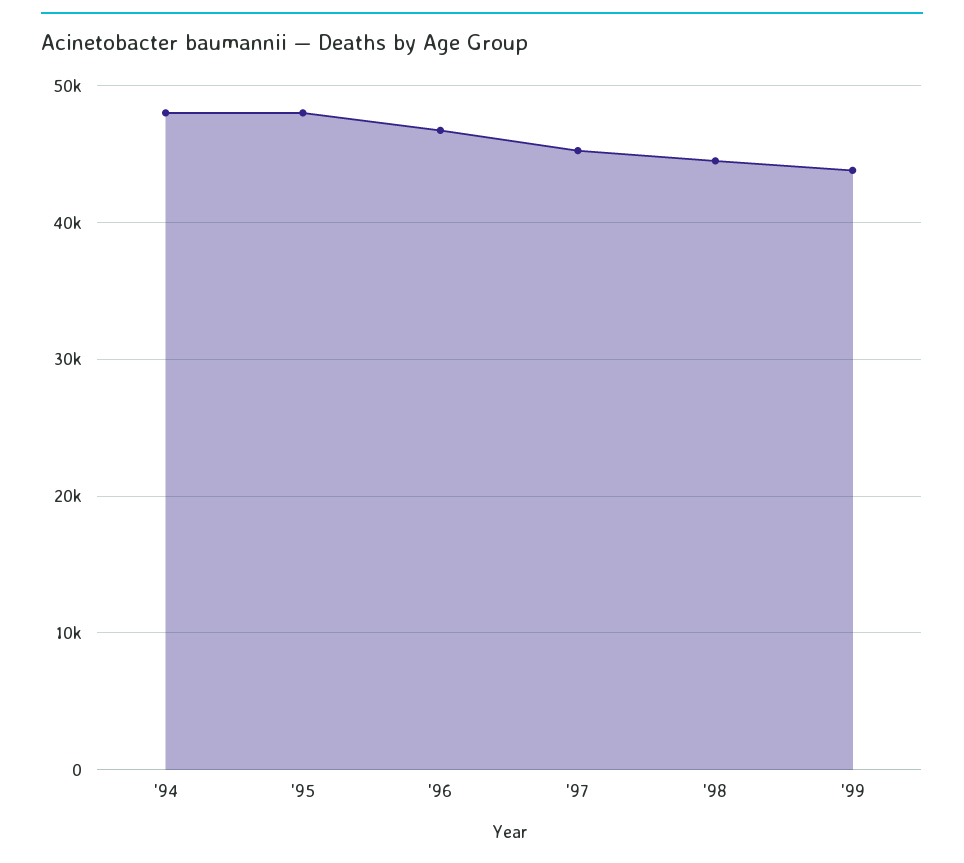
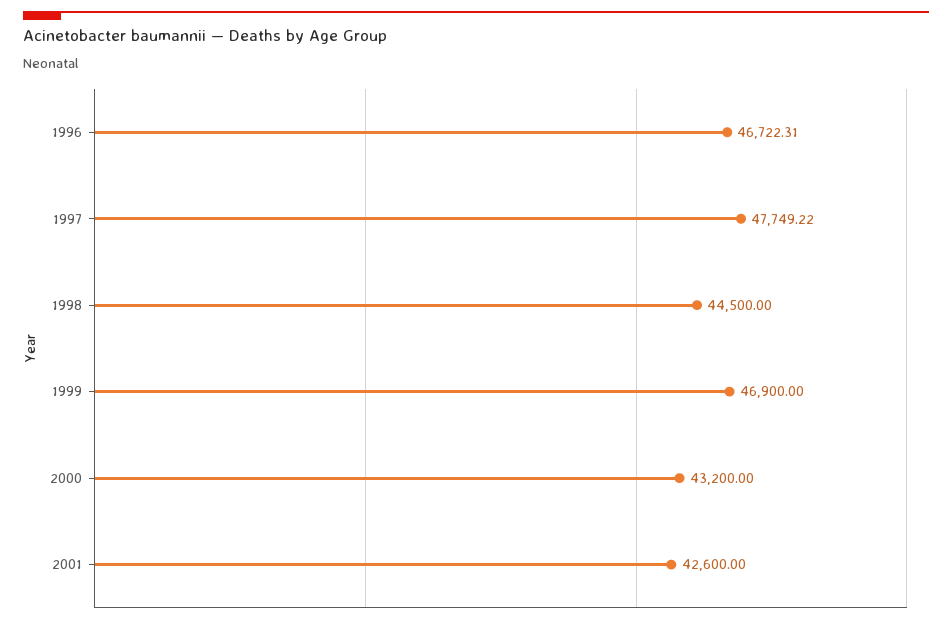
'94: 48000 -> none
'95: 48000 -> none
'97: 45000 -> 47749.22
'99: 44000 -> 46900
2000: none -> 43200
2001: none -> 42600

